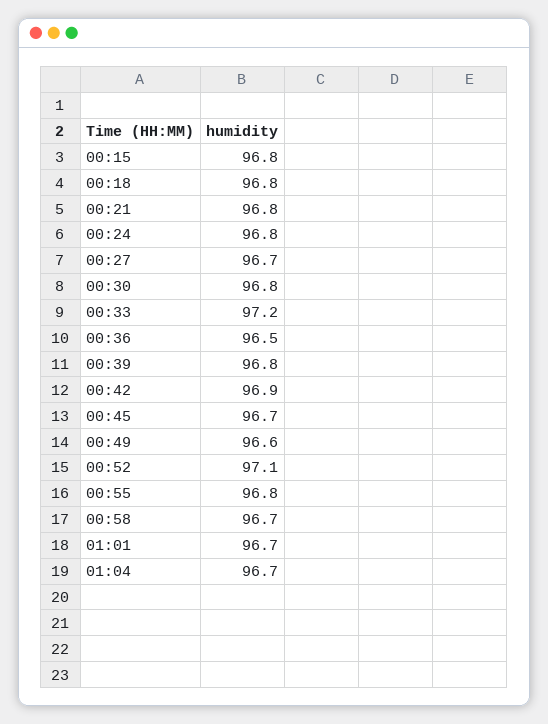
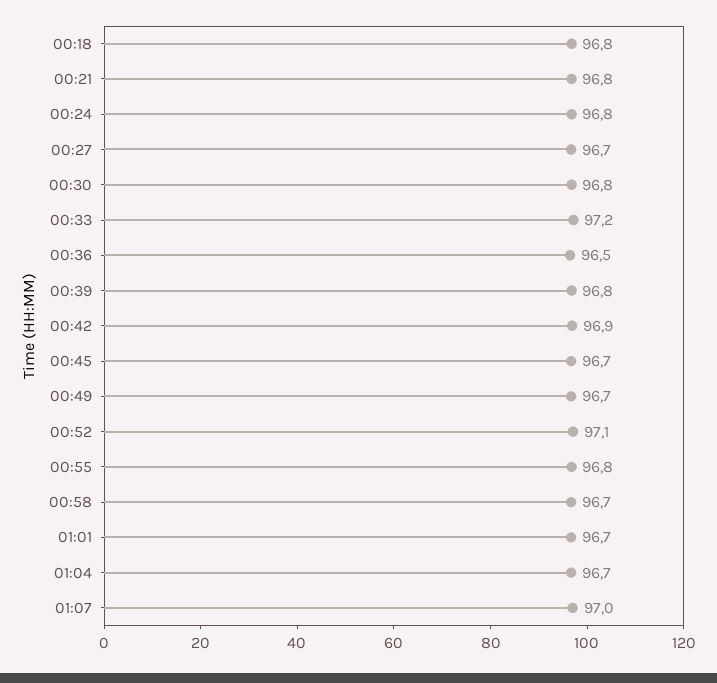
00:15: 96.8 -> none
00:49: 96.6 -> 96.7
01:07: none -> 97

